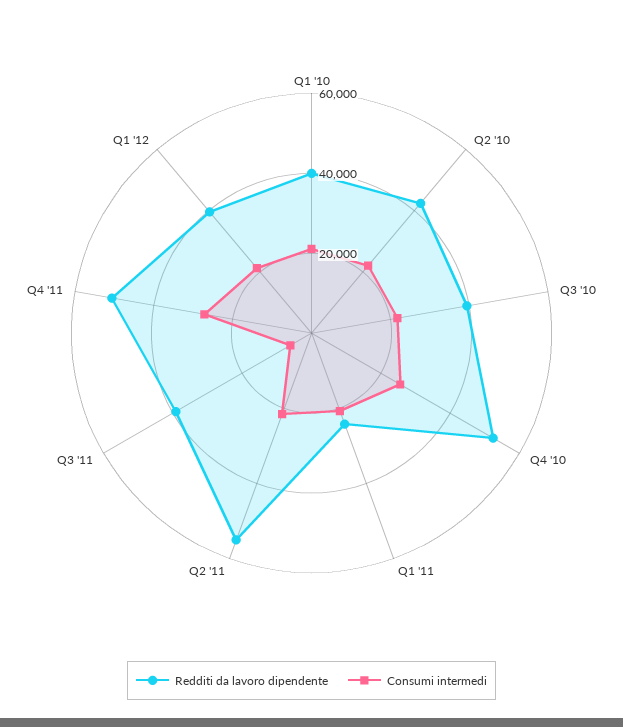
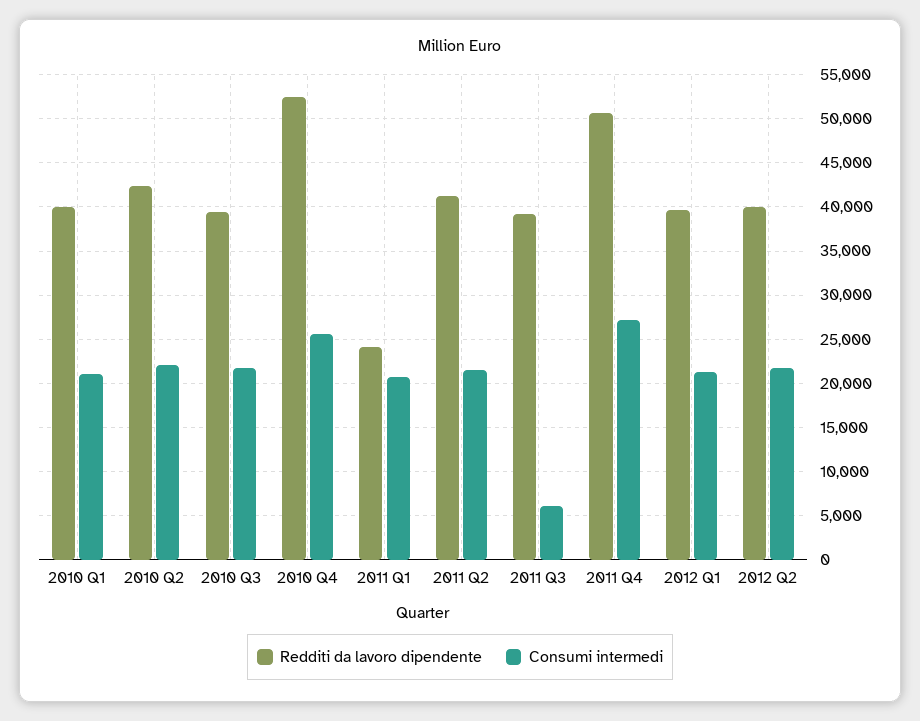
Redditi da lavoro dipendente, Q2 '11: 55000 -> 41000
Redditi da lavoro dipendente, 2012 Q2: none -> 40000
Consumi intermedi, 2012 Q2: none -> 22000

